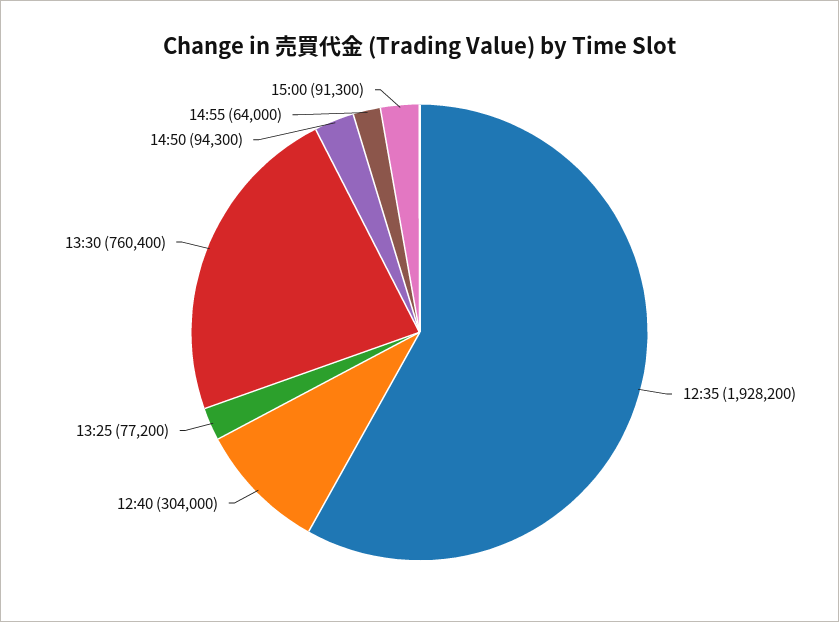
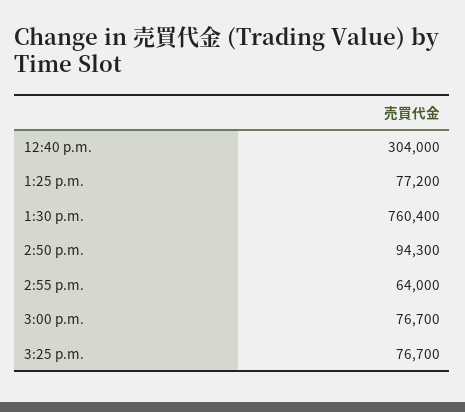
12:35: 1928200 -> none
15:00: 91300 -> 76700
3:25 p.m.: none -> 76700

